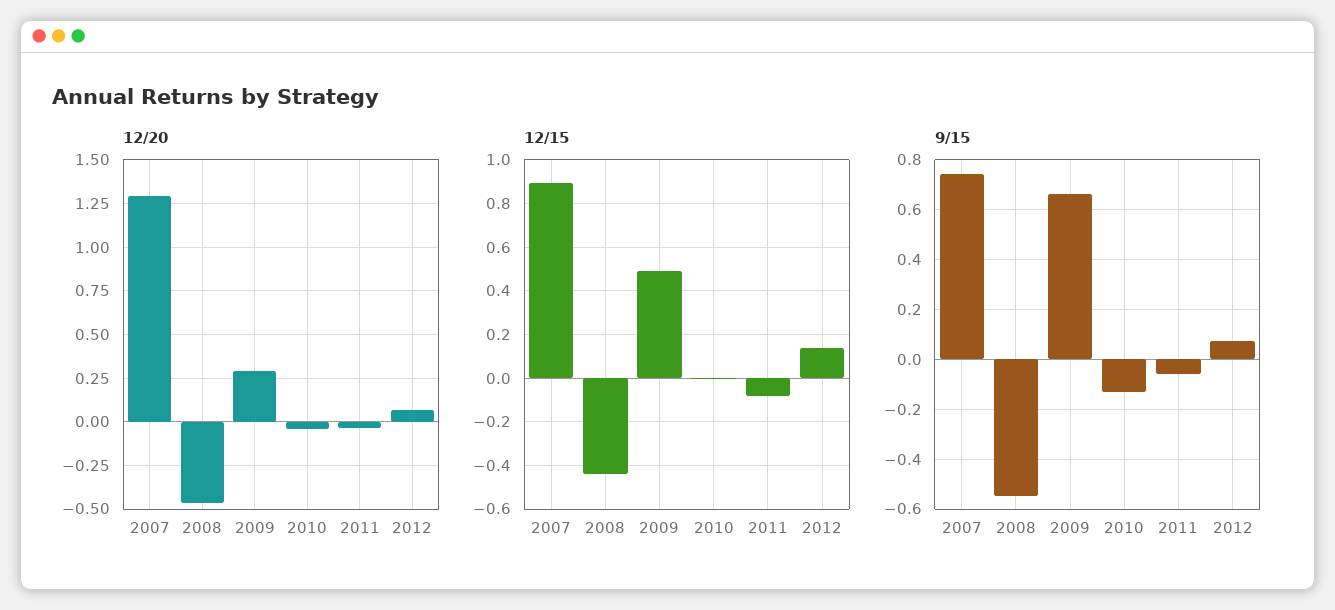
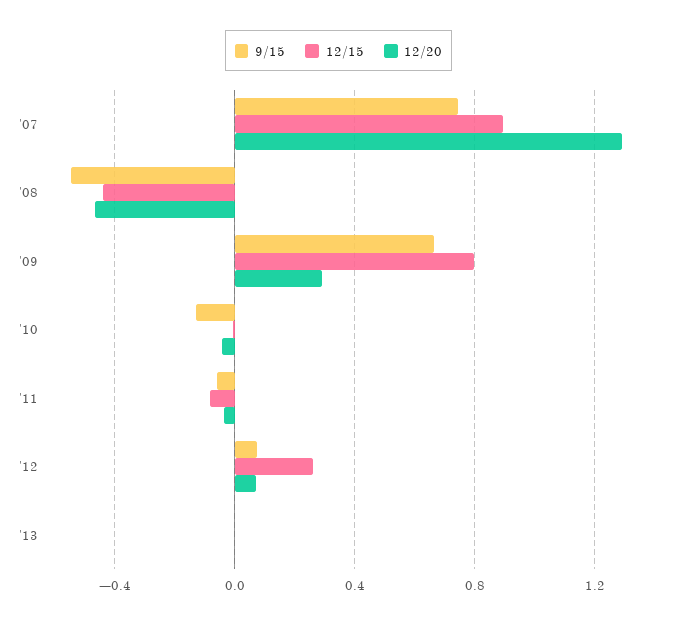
12/15, 2009: 0.5 -> 0.8
12/15, 2012: 0.15 -> 0.25
9/15, '13: none -> 0
12/15, '13: none -> 0
12/20, '13: none -> 0

